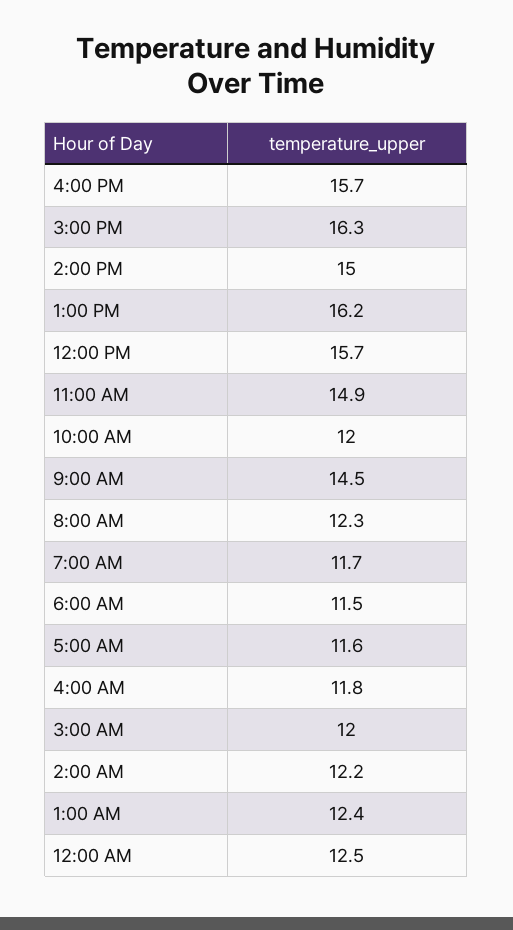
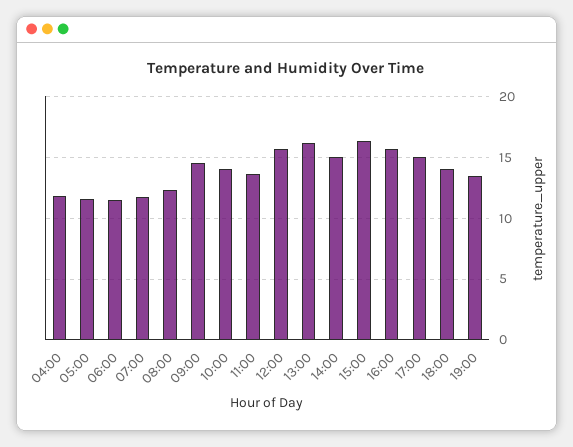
11:00 AM: 14.9 -> 13.5
10:00 AM: 12 -> 14
3:00 AM: 12 -> none
2:00 AM: 12.2 -> none
1:00 AM: 12.4 -> none
12:00 AM: 12.5 -> none
17:00: none -> 15
18:00: none -> 14
19:00: none -> 13.5

